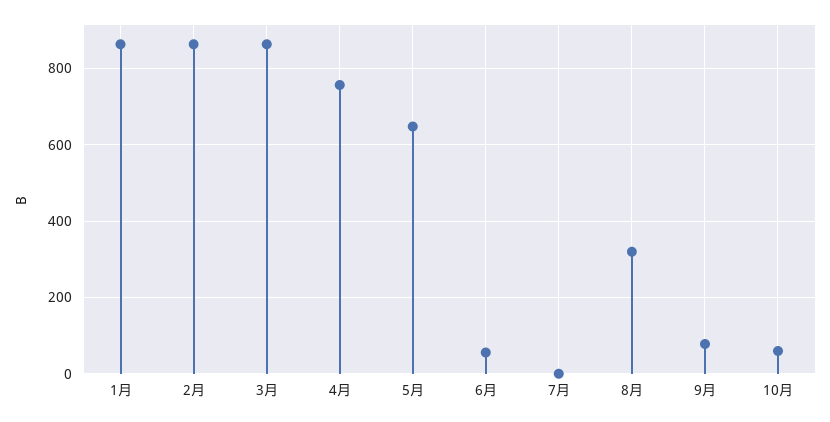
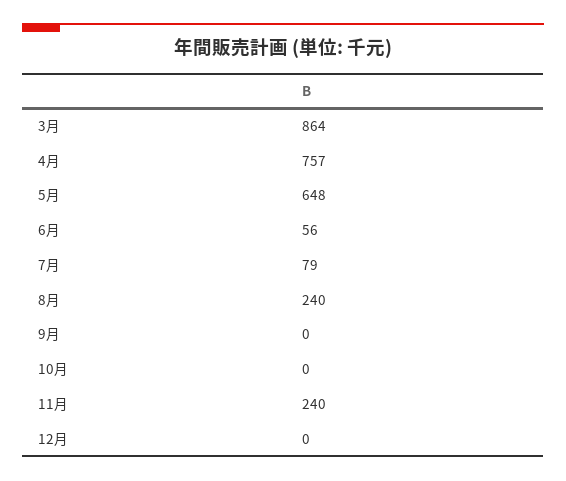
1月: 860 -> none
2月: 860 -> none
7月: 0 -> 79
8月: 320 -> 240
9月: 80 -> 0
10月: 60 -> 0
11月: none -> 240
12月: none -> 0

